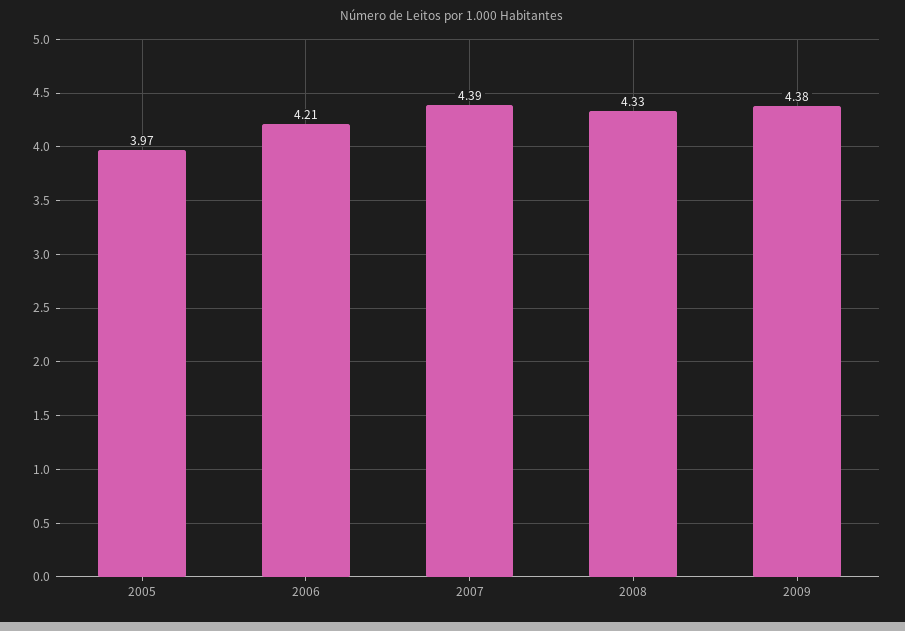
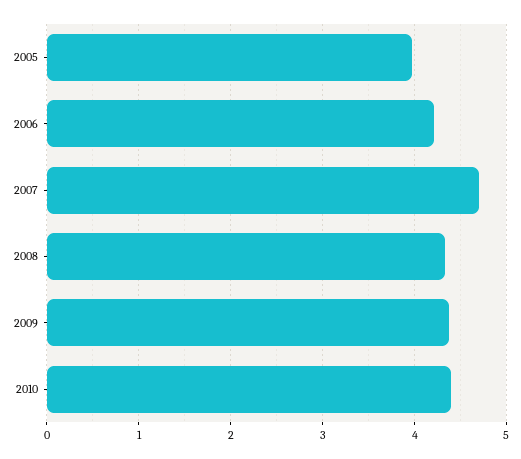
2007: 4.39 -> 4.7
2010: none -> 4.4

